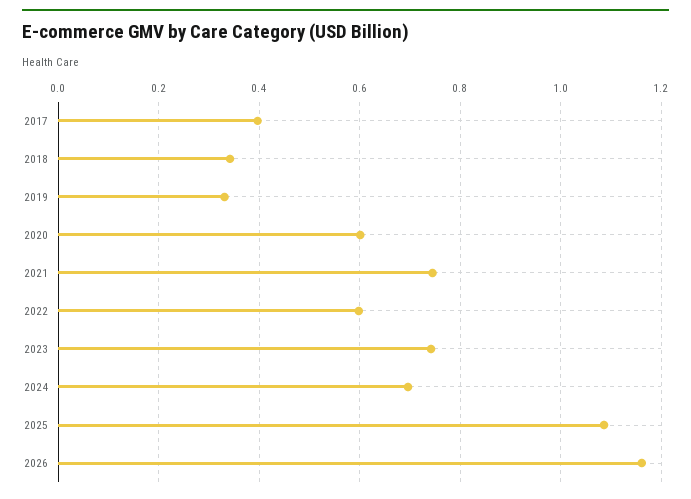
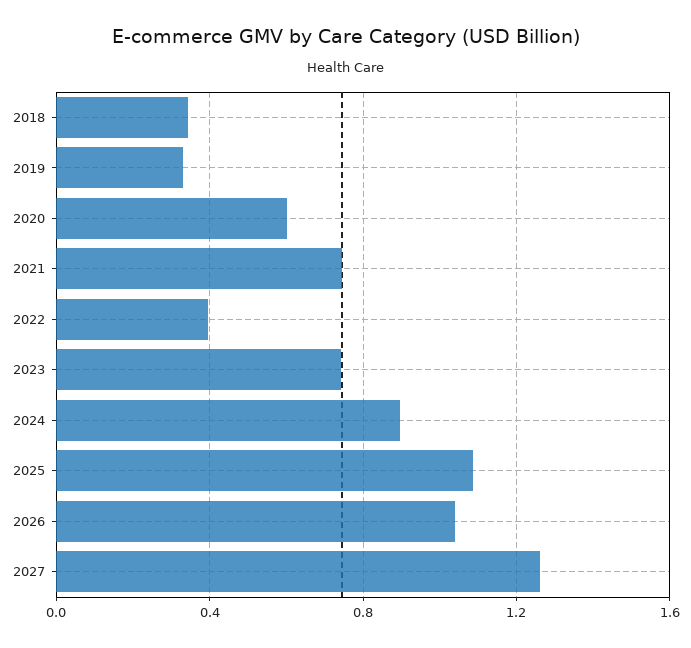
2017: 0.4 -> none
2022: 0.6 -> 0.4
2024: 0.7 -> 0.9
2026: 1.16 -> 1.05
2027: none -> 1.25

